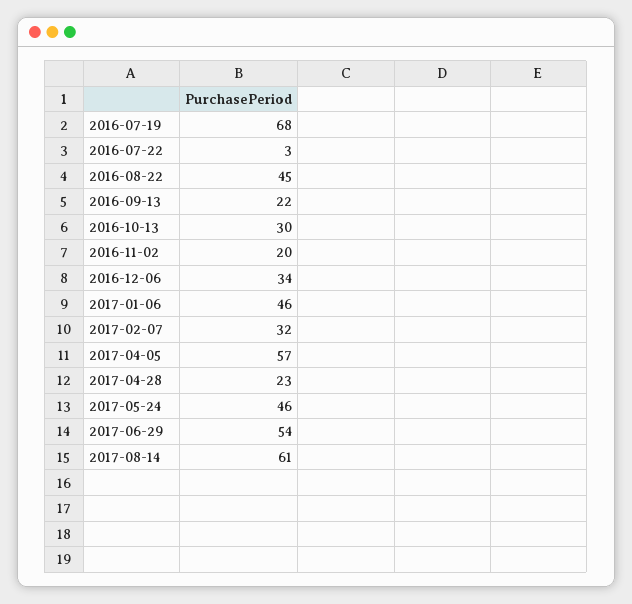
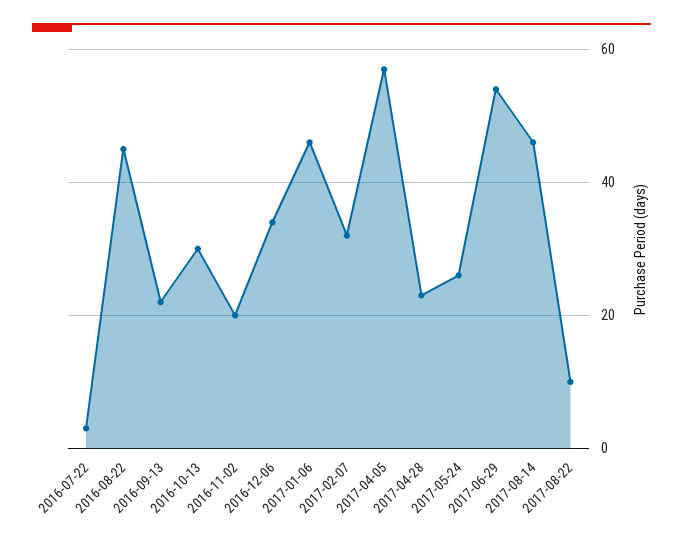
2016-07-19: 68 -> none
2017-05-24: 46 -> 25
2017-08-14: 61 -> 45
2017-08-22: none -> 10

